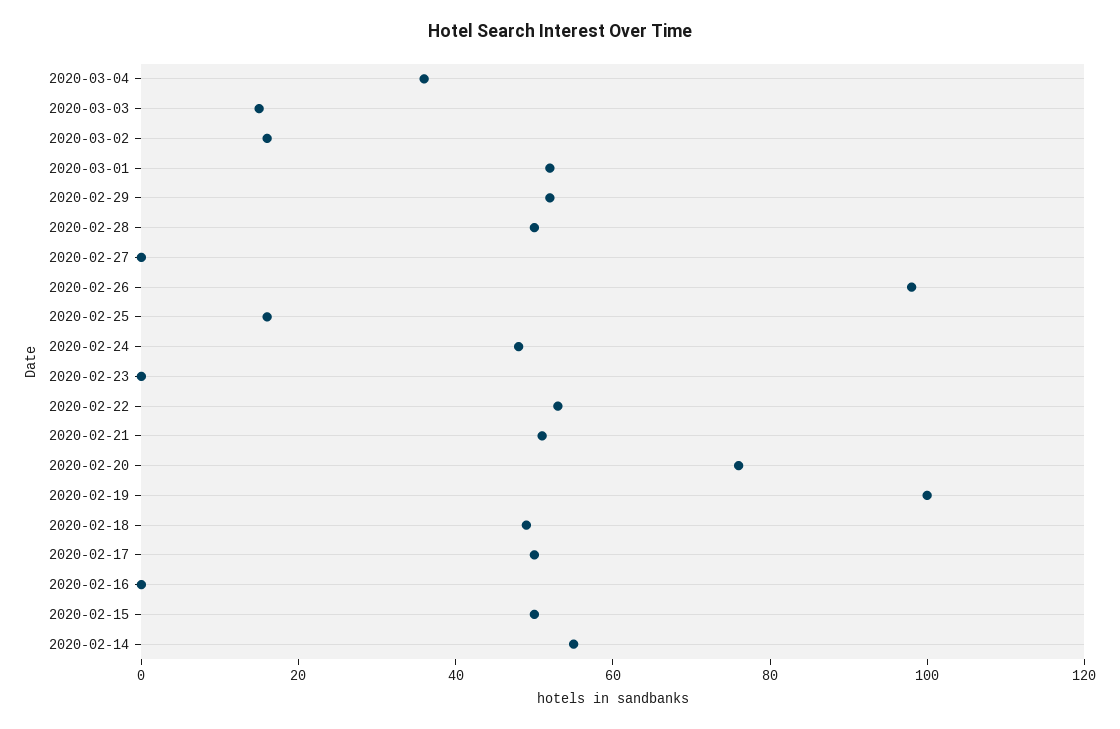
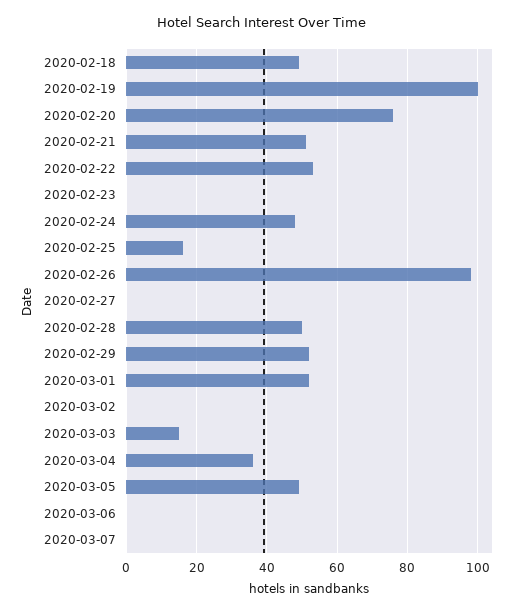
2020-03-02: 15 -> 0
2020-02-17: 50 -> none
2020-02-16: 0 -> none
2020-02-15: 50 -> none
2020-02-14: 55 -> none
2020-03-05: none -> 50
2020-03-06: none -> 0
2020-03-07: none -> 0

